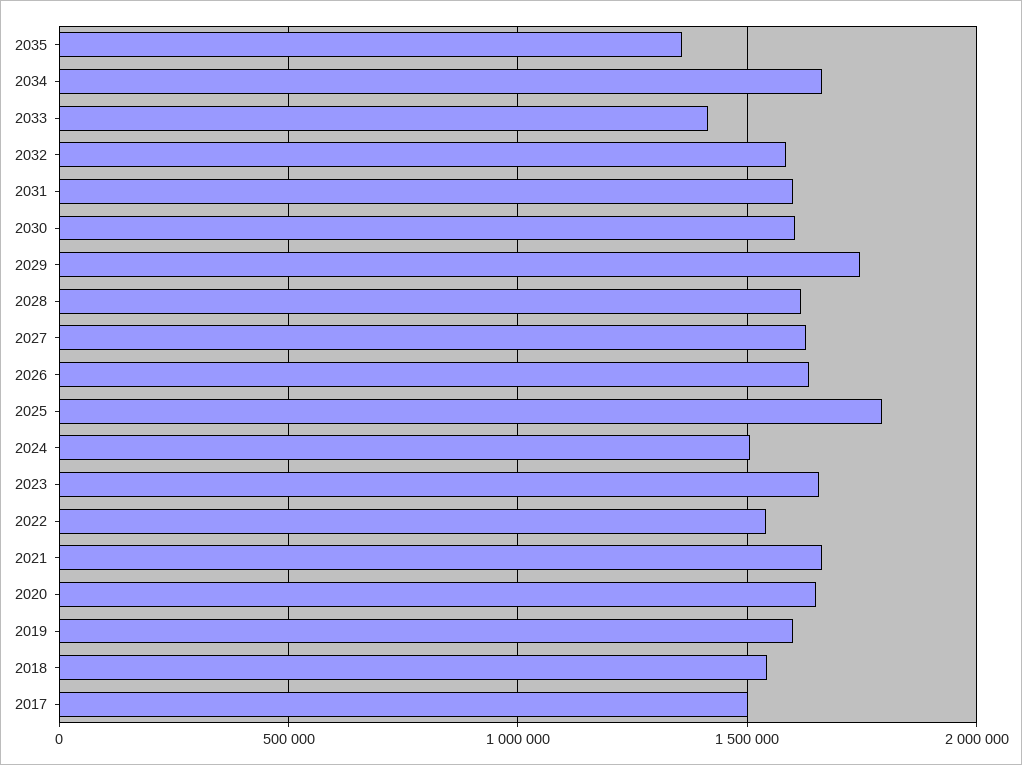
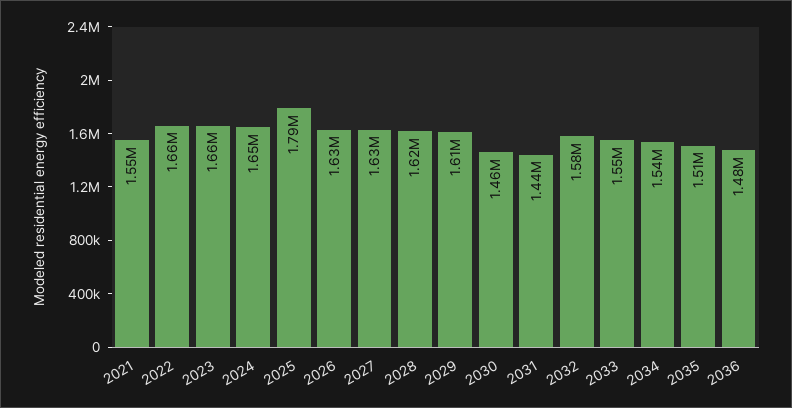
2035: 1350000 -> 1510000
2034: 1650000 -> 1540000
2033: 1400000 -> 1550000
2031: 1600000 -> 1440000
2030: 1600000 -> 1460000
2029: 1750000 -> 1610000
2024: 1500000 -> 1650000
2022: 1550000 -> 1660000
2021: 1650000 -> 1550000
2020: 1650000 -> none
2019: 1600000 -> none
2018: 1550000 -> none
2017: 1500000 -> none
2036: none -> 1480000

